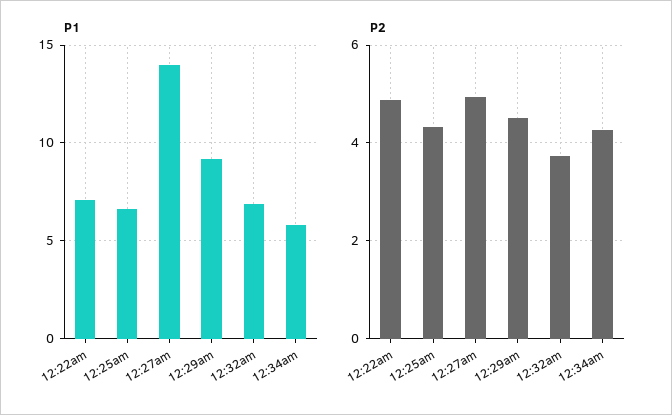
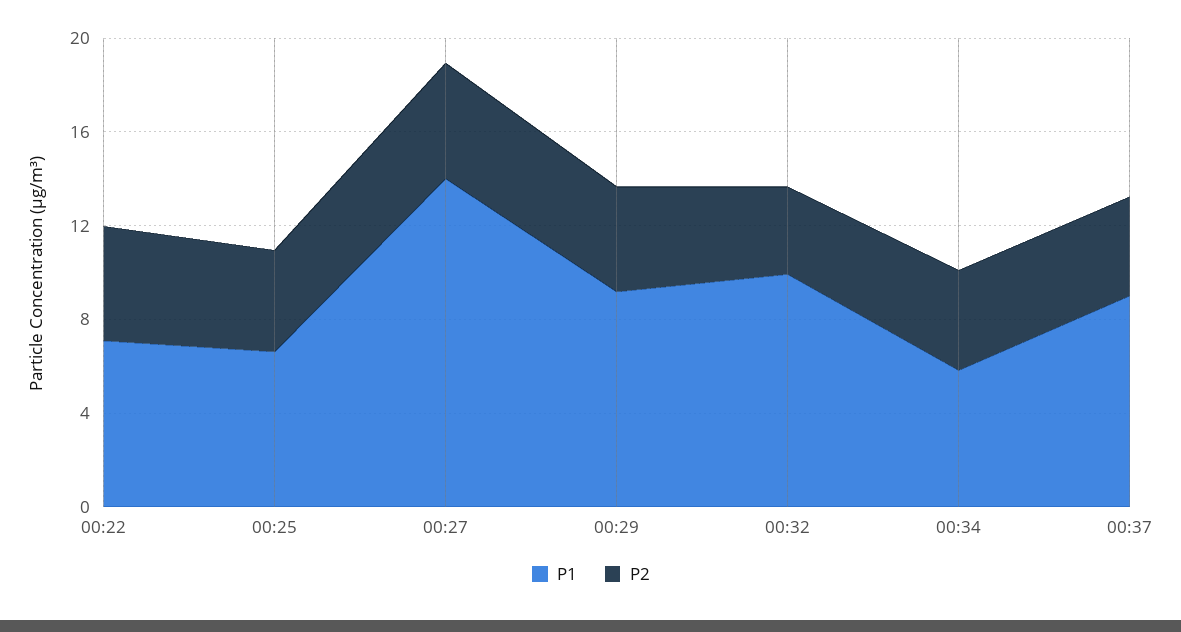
P1, 12:32am: 7 -> 10
P1, 00:37: none -> 9
P2, 00:37: none -> 4

